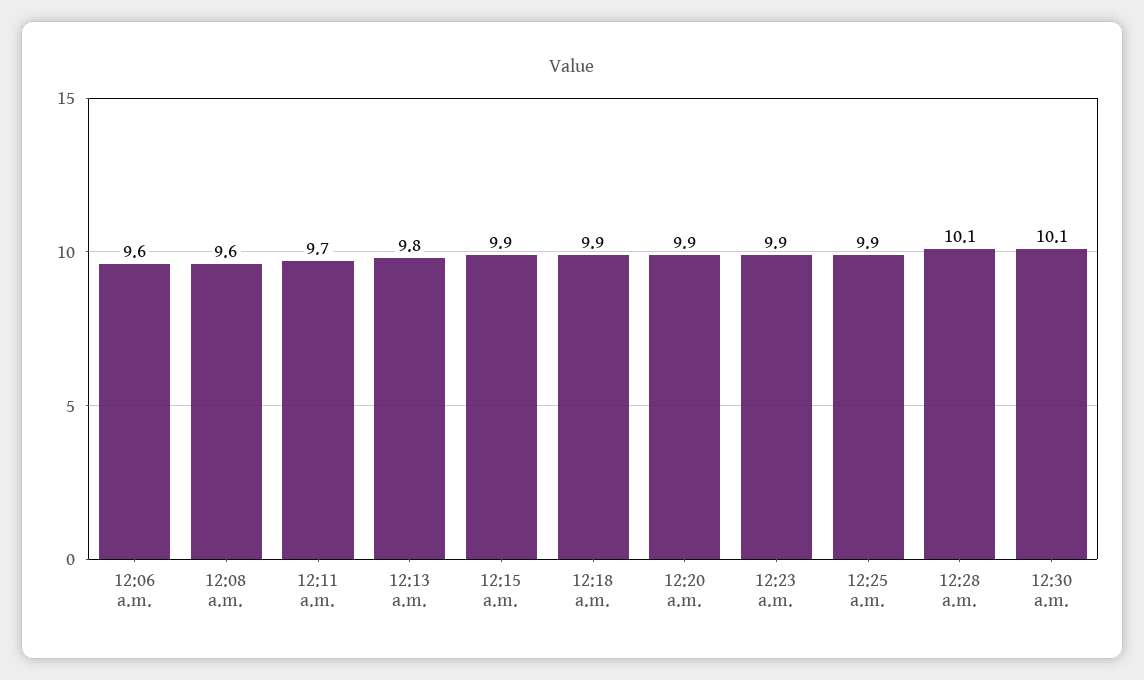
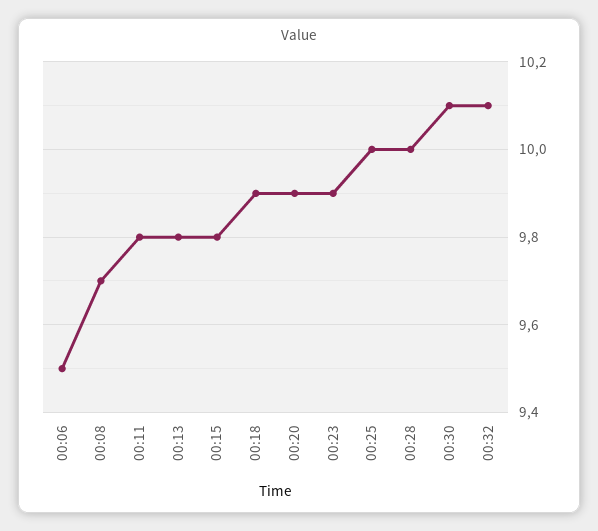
12:06 a.m.: 9.6 -> 9.5
12:08 a.m.: 9.6 -> 9.7
12:11 a.m.: 9.7 -> 9.8
12:15 a.m.: 9.9 -> 9.8
12:25 a.m.: 9.9 -> 10
12:28 a.m.: 10.1 -> 10
00:32: none -> 10.1

